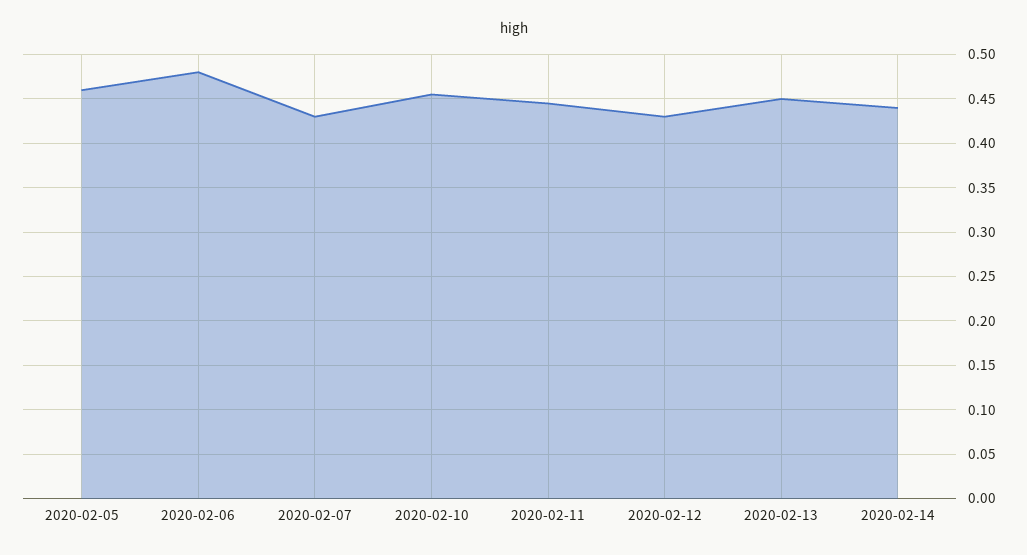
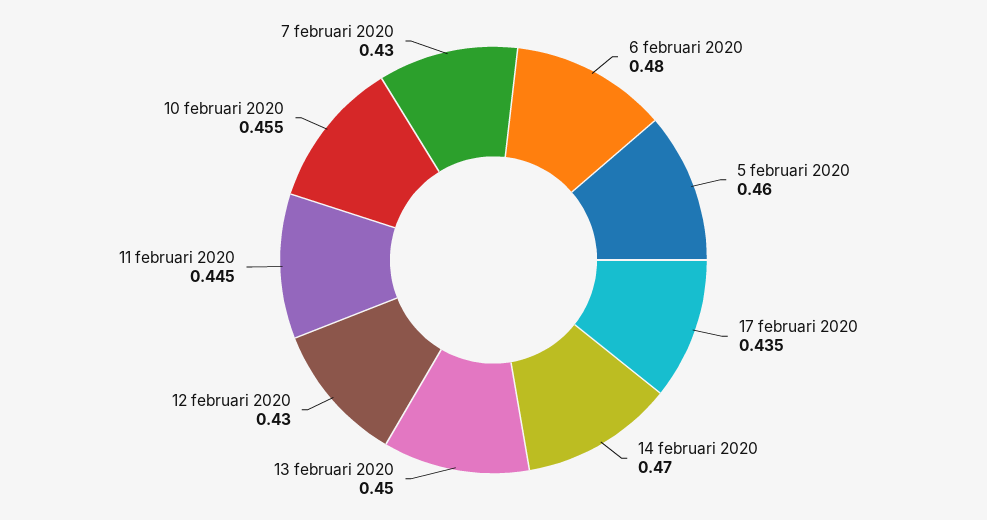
2020-02-14: 0.44 -> 0.47
17 februari 2020: none -> 0.435

